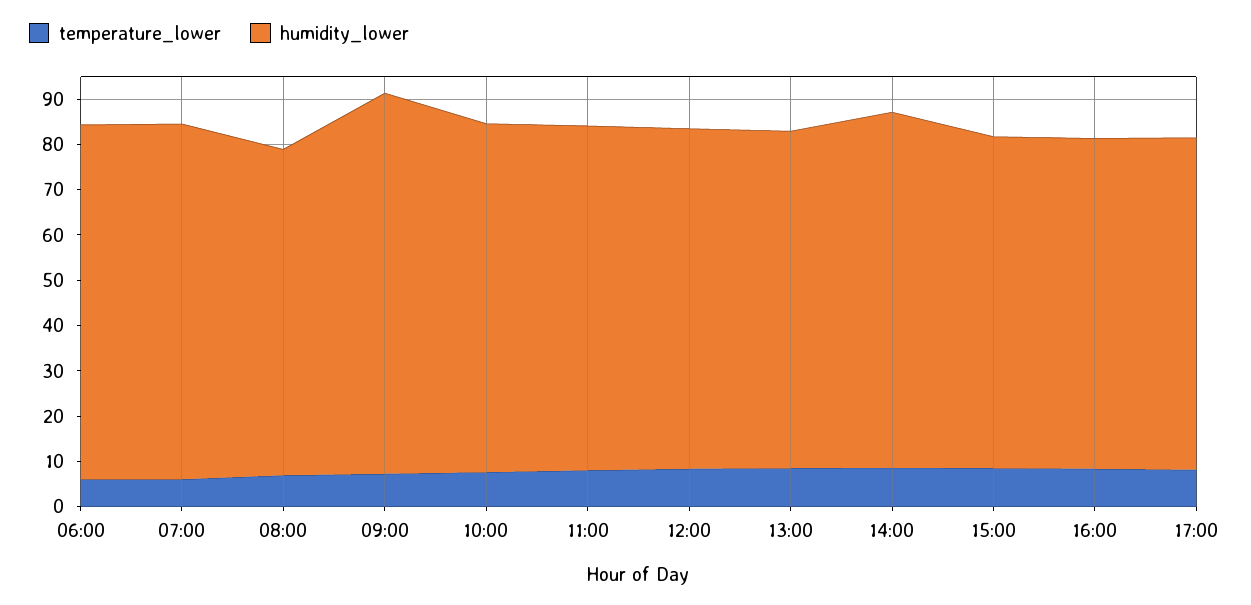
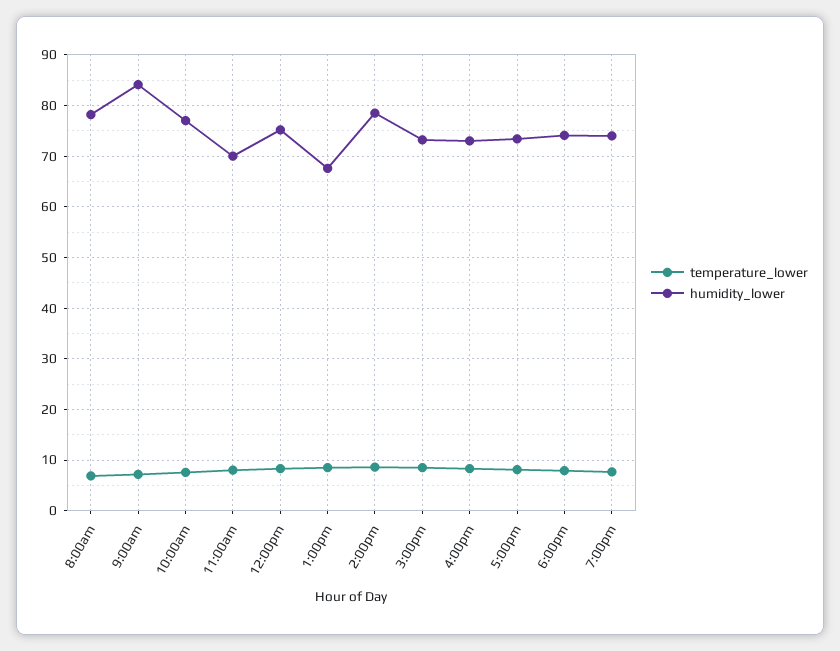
temperature_lower, 06:00: 6 -> none
humidity_lower, 06:00: 78 -> none
temperature_lower, 07:00: 6 -> none
humidity_lower, 07:00: 78 -> none
humidity_lower, 08:00: 72 -> 78
humidity_lower, 11:00: 76 -> 70
humidity_lower, 13:00: 74 -> 68
temperature_lower, 6:00pm: none -> 8
humidity_lower, 6:00pm: none -> 74
temperature_lower, 7:00pm: none -> 8
humidity_lower, 7:00pm: none -> 74

